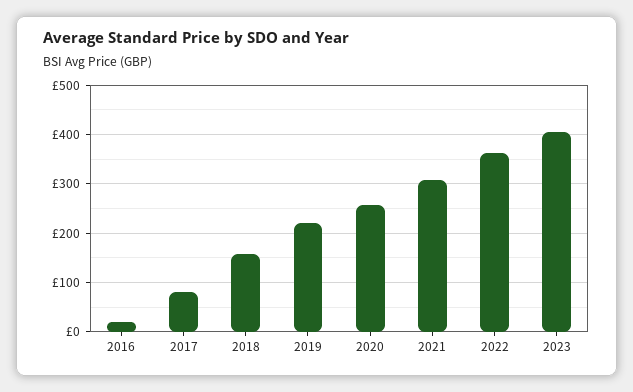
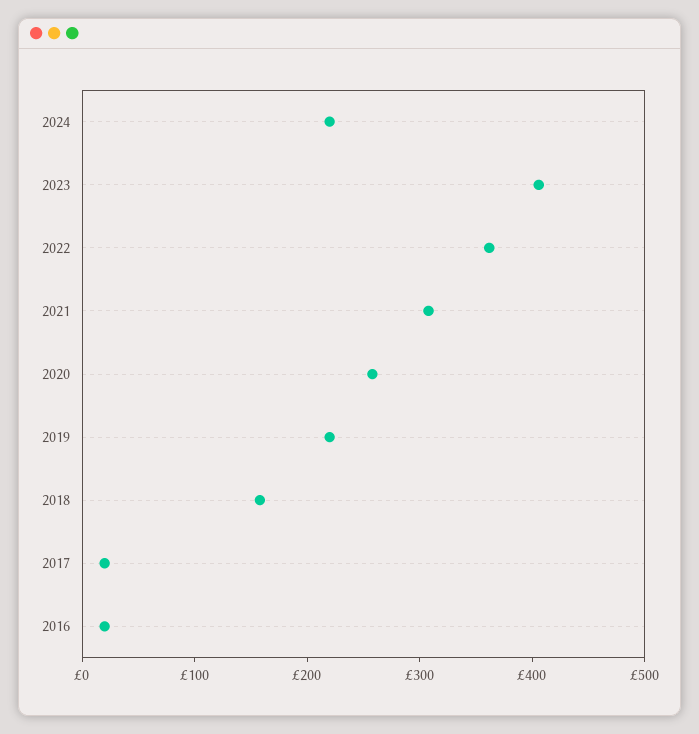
2017: 80 -> 20
2024: none -> 220

